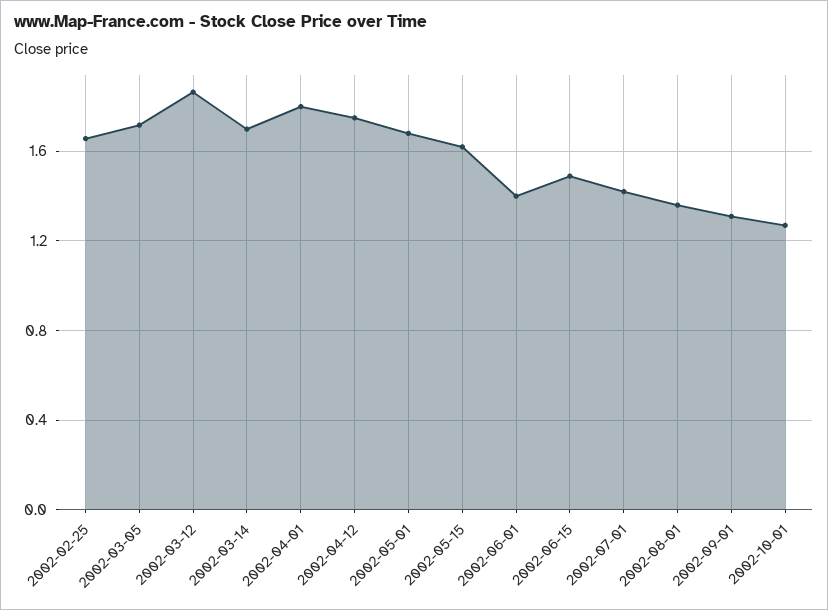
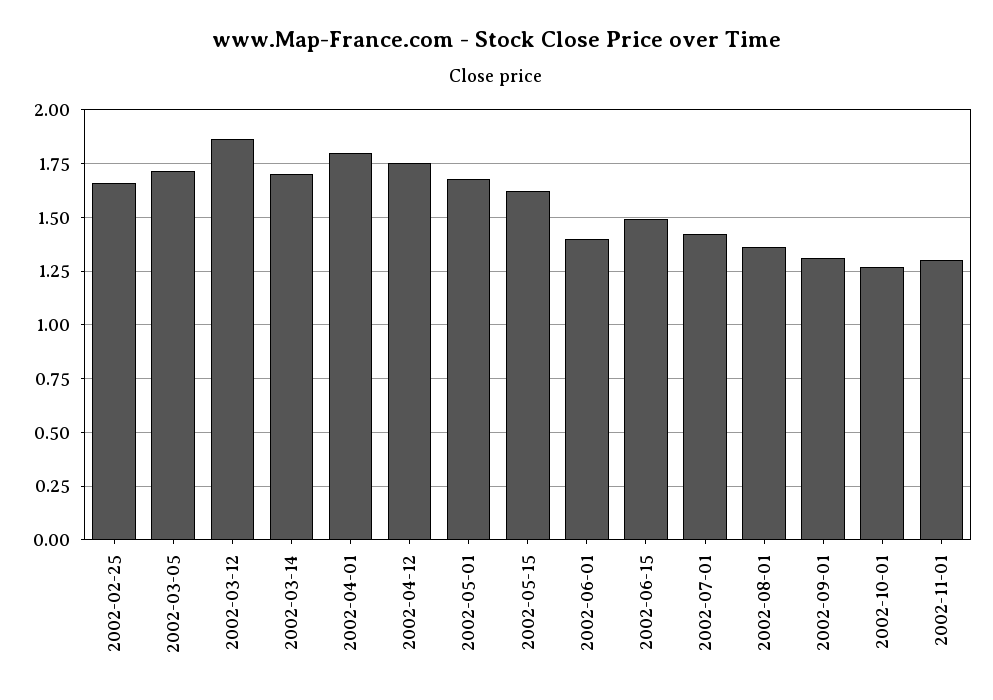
2002-11-01: none -> 1.3

